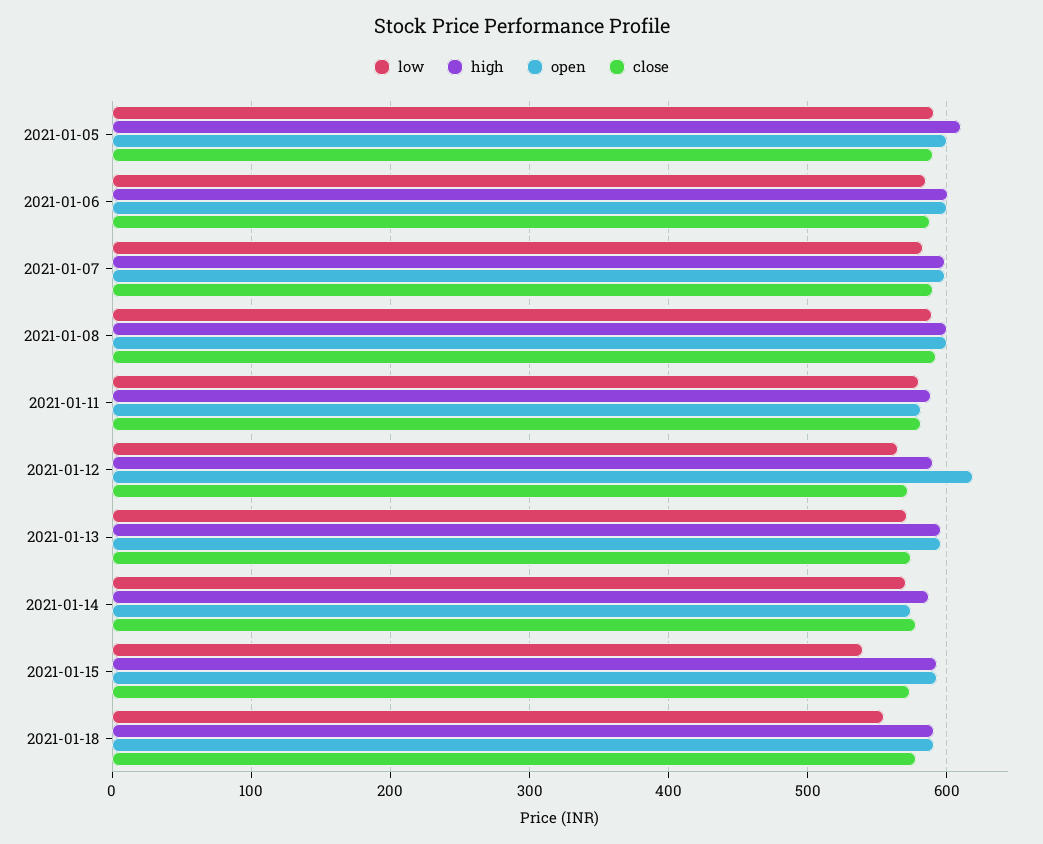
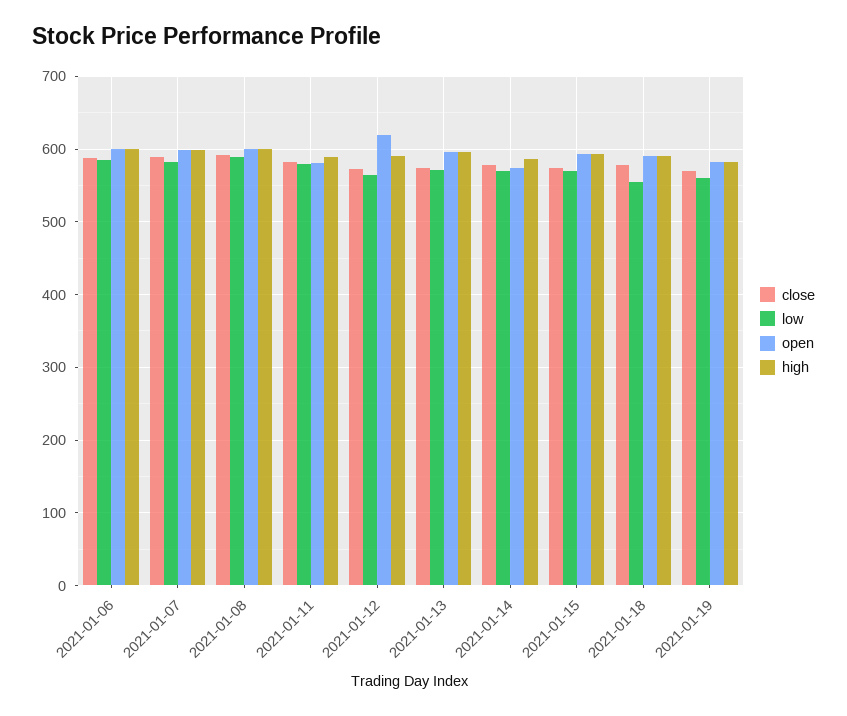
low, 2021-01-05: 590 -> none
high, 2021-01-05: 610 -> none
open, 2021-01-05: 600 -> none
close, 2021-01-05: 590 -> none
low, 2021-01-15: 540 -> 570
close, 2021-01-19: none -> 570
low, 2021-01-19: none -> 560
open, 2021-01-19: none -> 580
high, 2021-01-19: none -> 580

